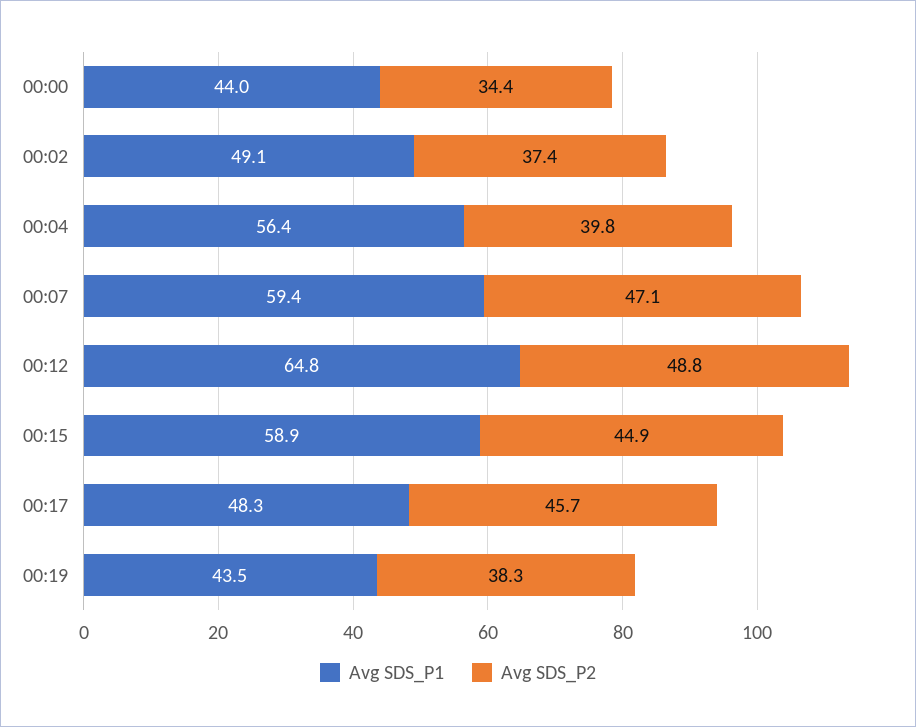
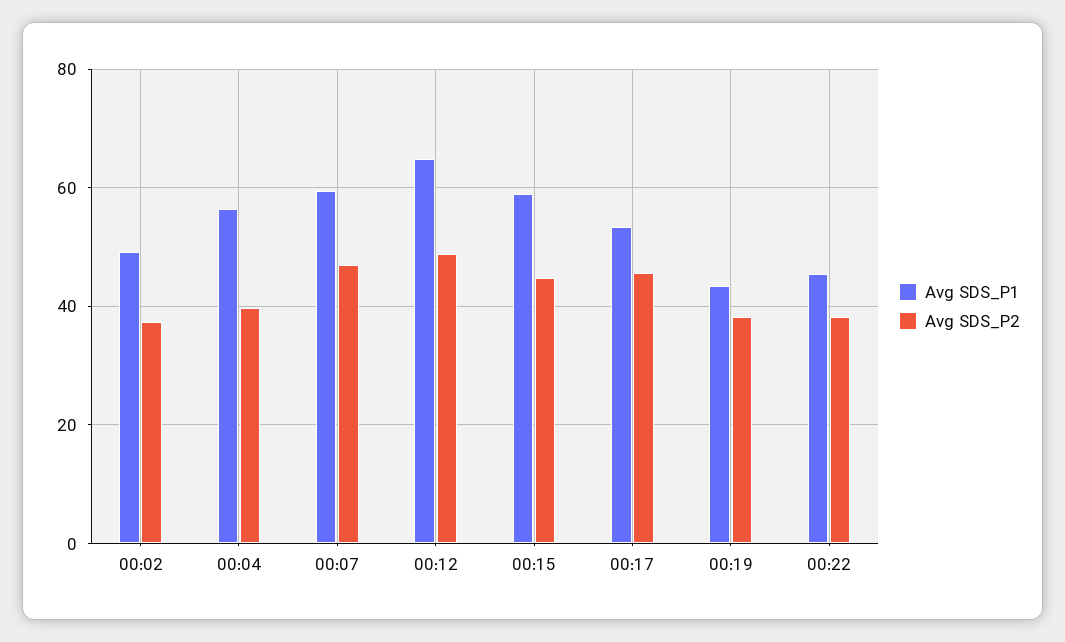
Avg SDS_P1, 00:00: 44 -> none
Avg SDS_P2, 00:00: 34.4 -> none
Avg SDS_P1, 00:17: 48.3 -> 54
Avg SDS_P1, 00:22: none -> 46
Avg SDS_P2, 00:22: none -> 38

